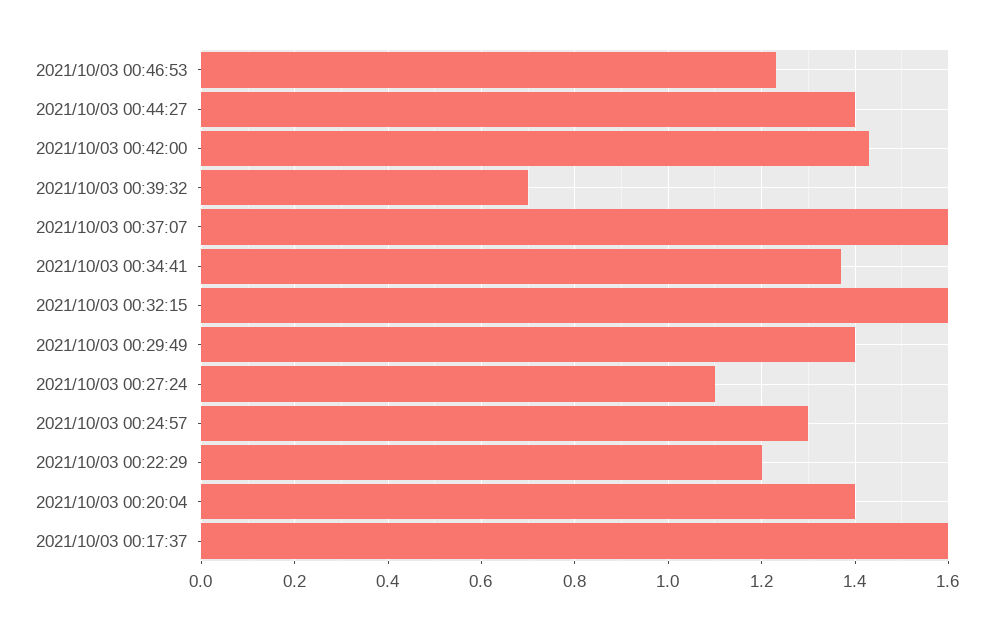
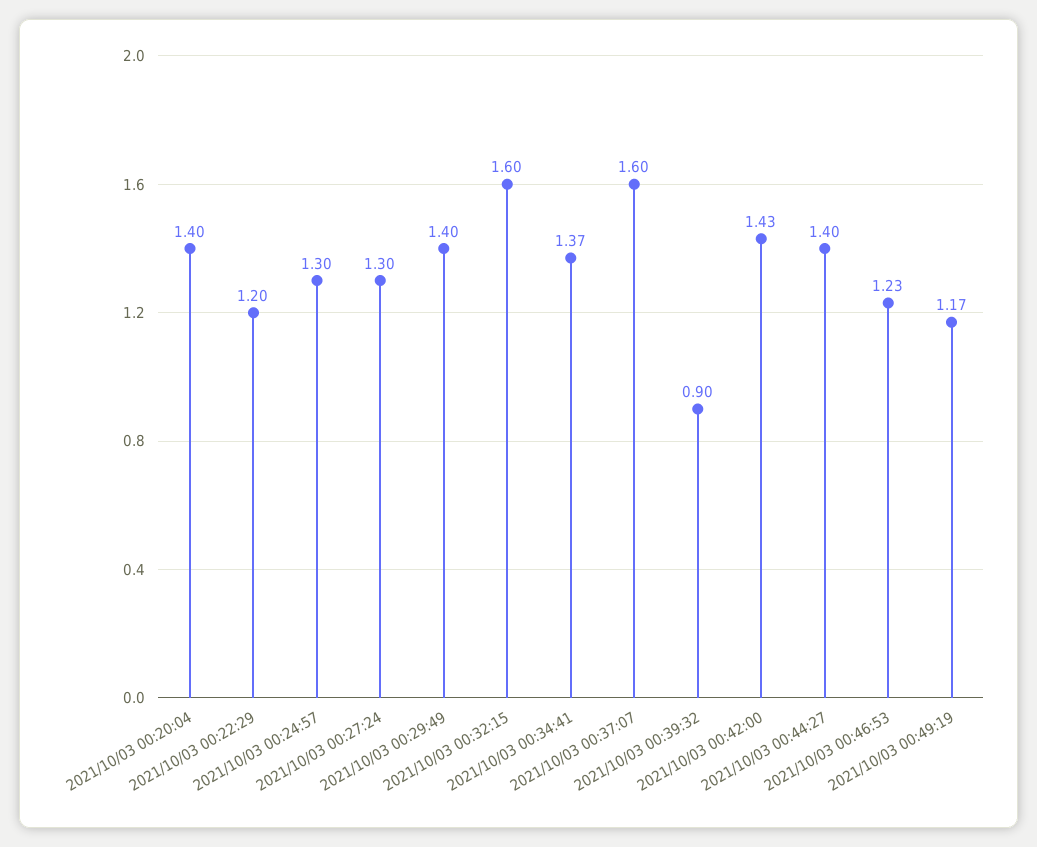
2021/10/03 00:39:32: 0.7 -> 0.9
2021/10/03 00:27:24: 1.1 -> 1.3
2021/10/03 00:17:37: 1.6 -> none
2021/10/03 00:49:19: none -> 1.17

